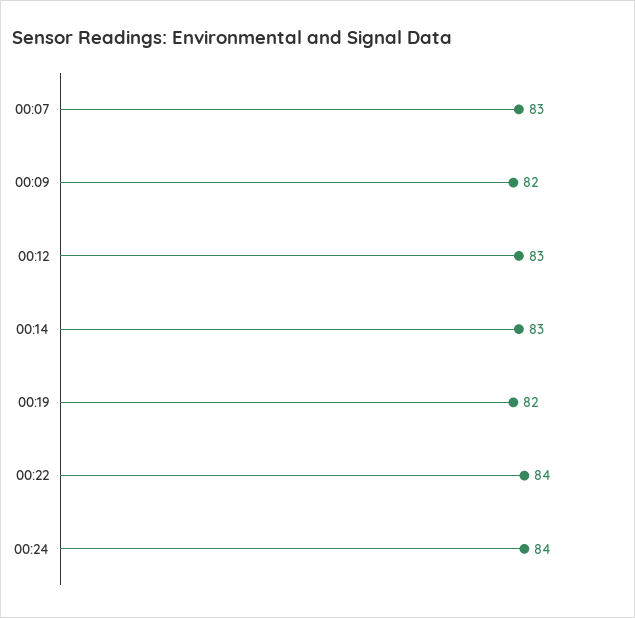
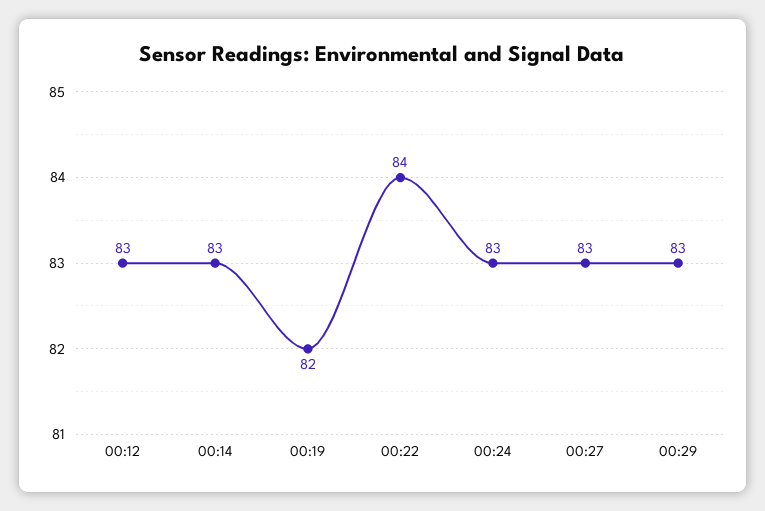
00:07: 83 -> none
00:09: 82 -> none
00:24: 84 -> 83
00:27: none -> 83
00:29: none -> 83

